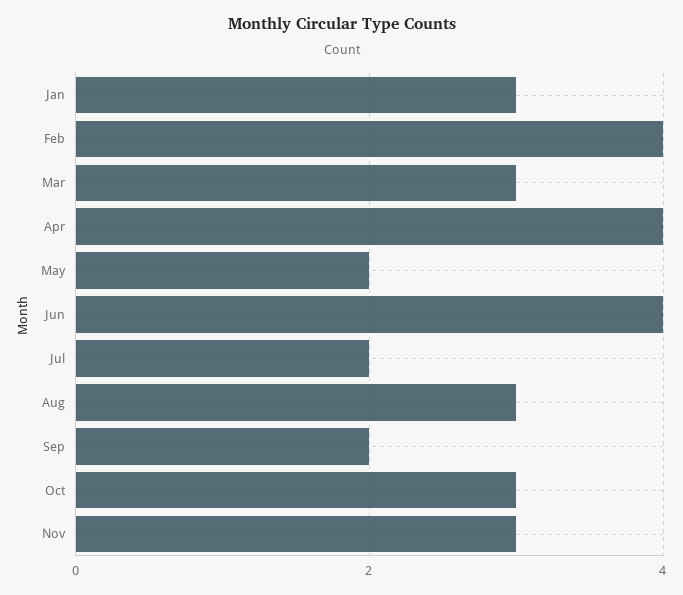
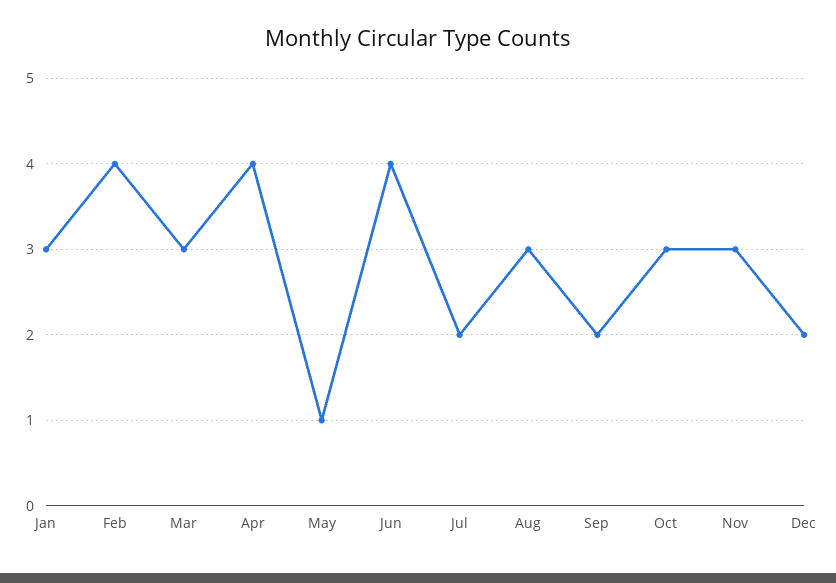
May: 2 -> 1
Dec: none -> 2

